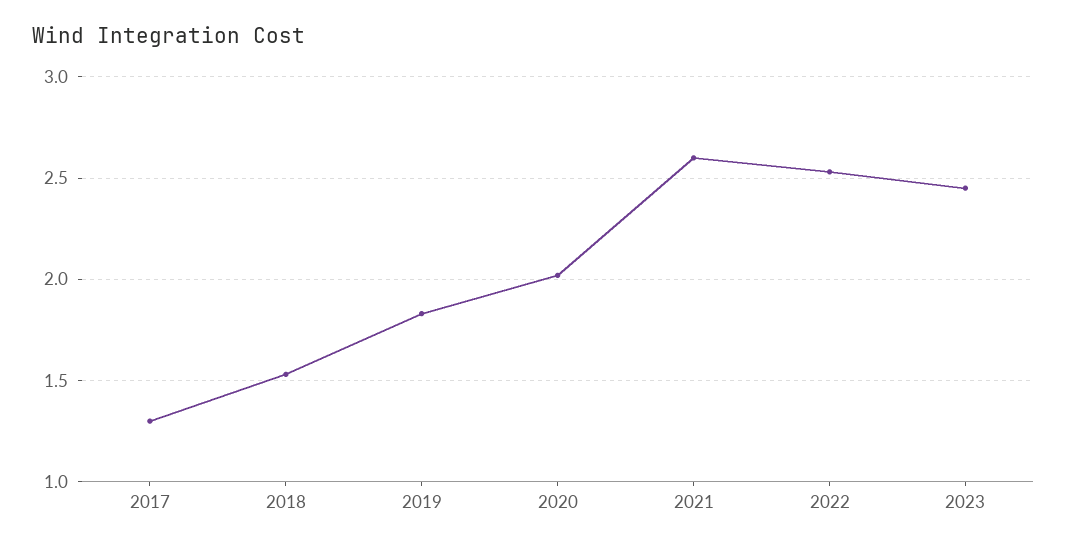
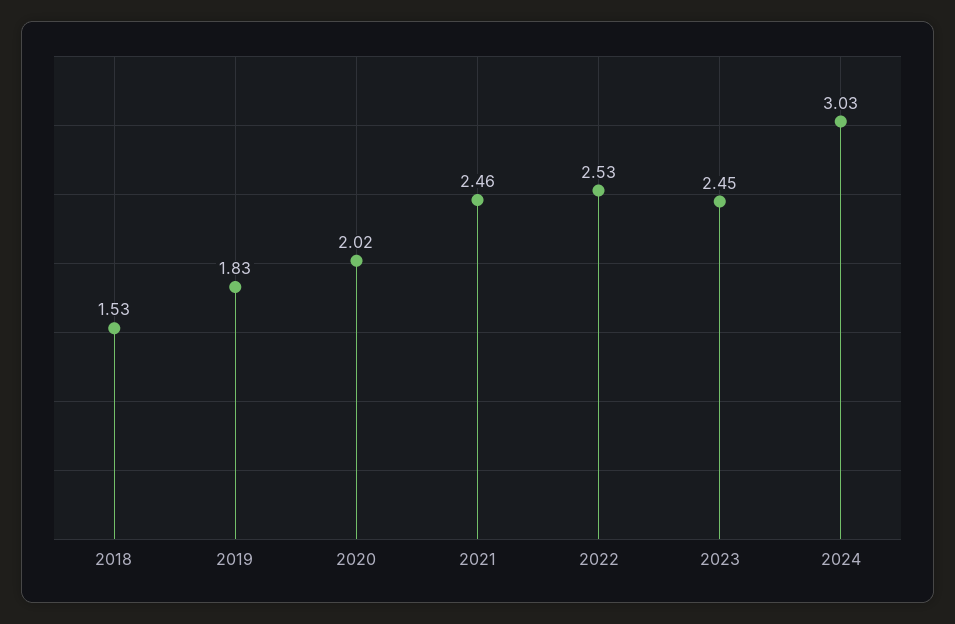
2017: 1.3 -> none
2021: 2.6 -> 2.46
2024: none -> 3.03

